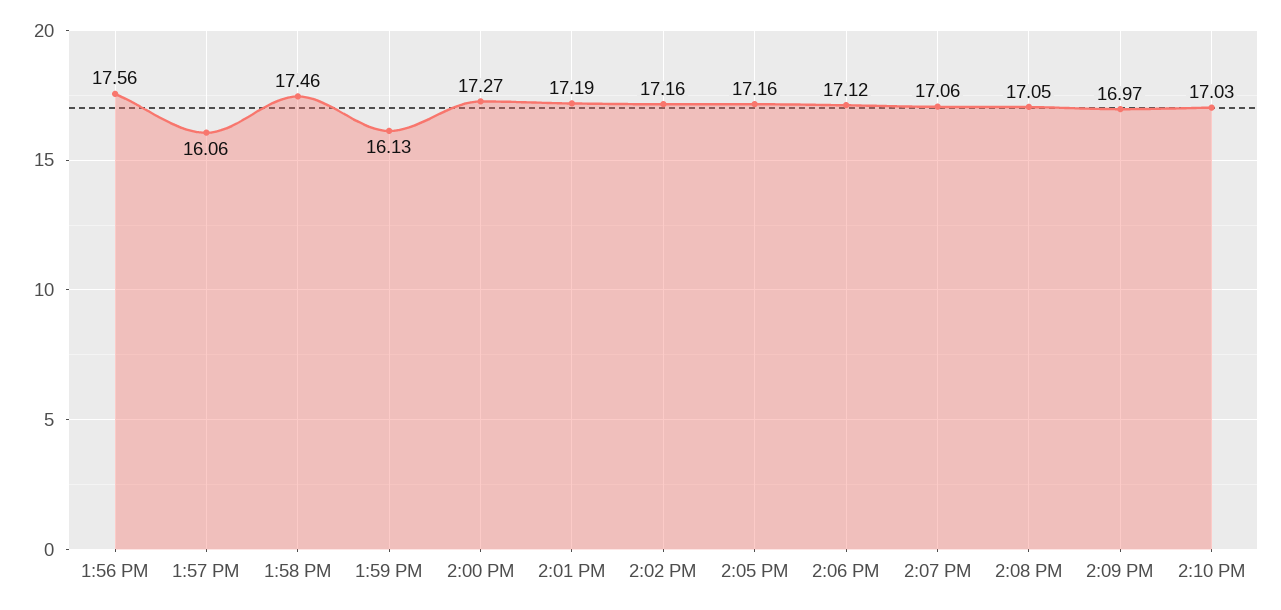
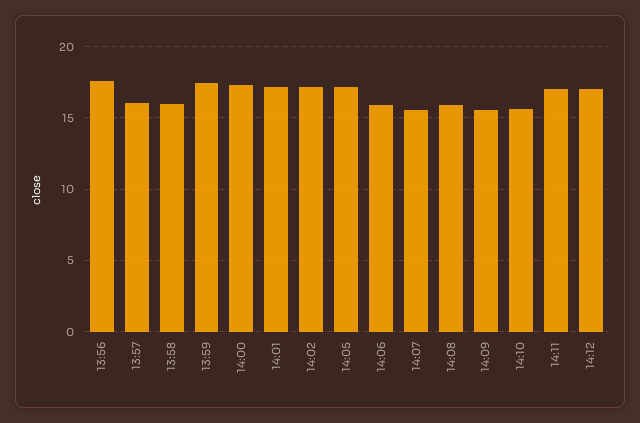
1:58 PM: 17.46 -> 16
1:59 PM: 16.13 -> 17.5
2:06 PM: 17.12 -> 16
2:07 PM: 17.06 -> 15.5
2:08 PM: 17.05 -> 16
2:09 PM: 16.97 -> 15.5
2:10 PM: 17.03 -> 15.5
14:11: none -> 17
14:12: none -> 17

